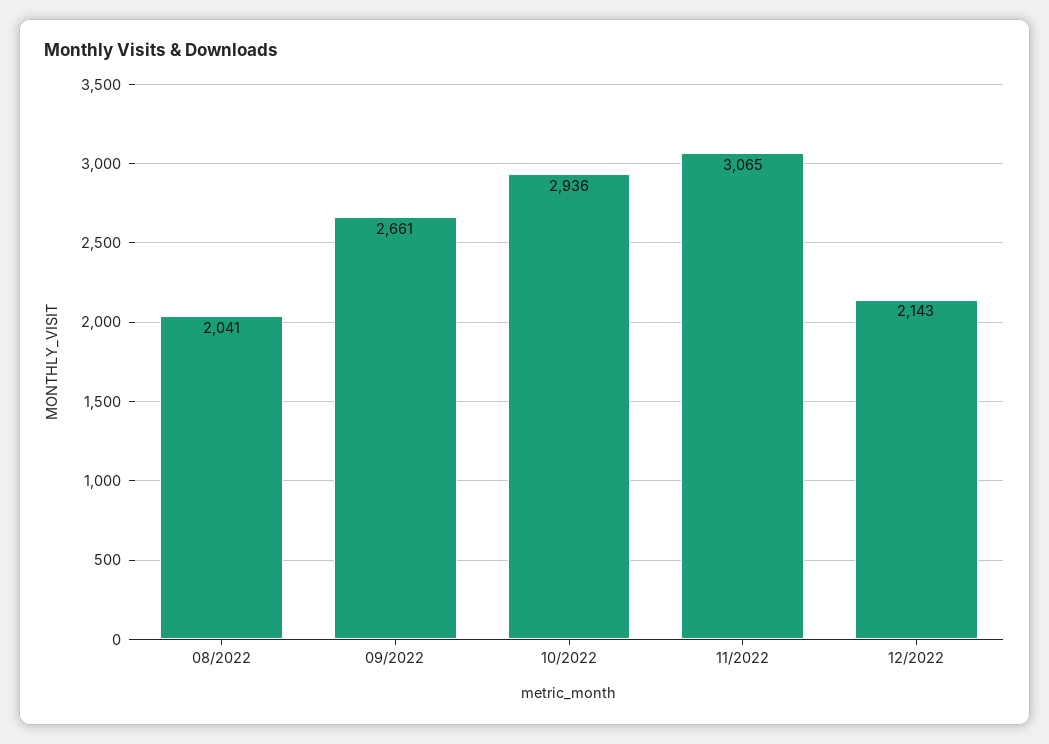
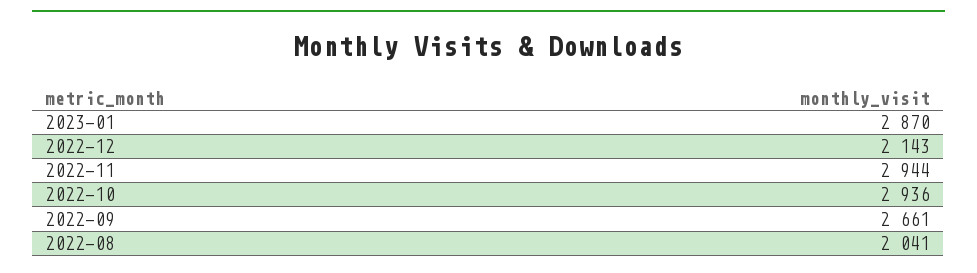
11/2022: 3065 -> 2944
2023-01: none -> 2870

